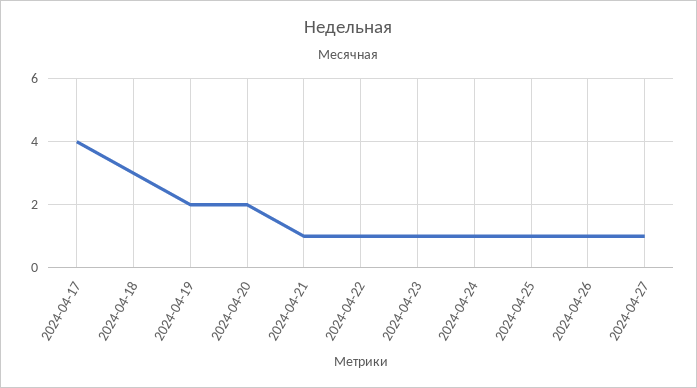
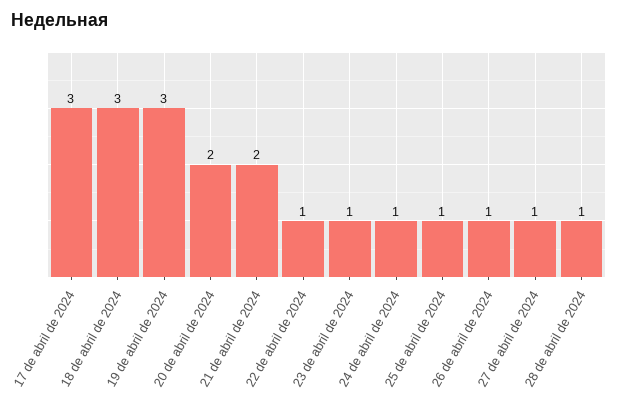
2024-04-17: 4 -> 3
2024-04-19: 2 -> 3
2024-04-21: 1 -> 2
28 de abril de 2024: none -> 1

